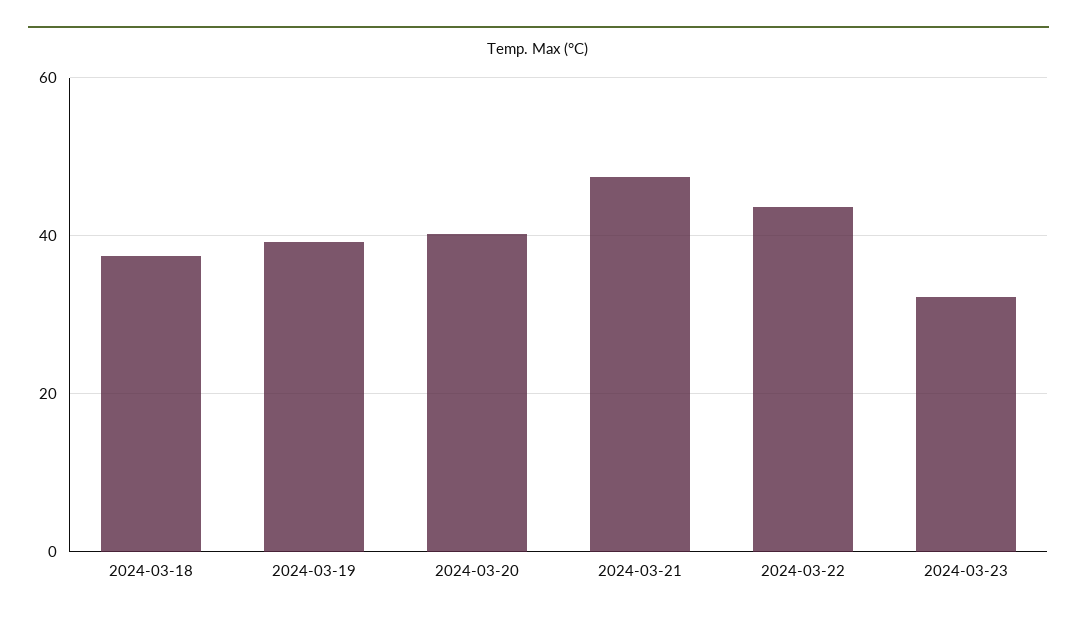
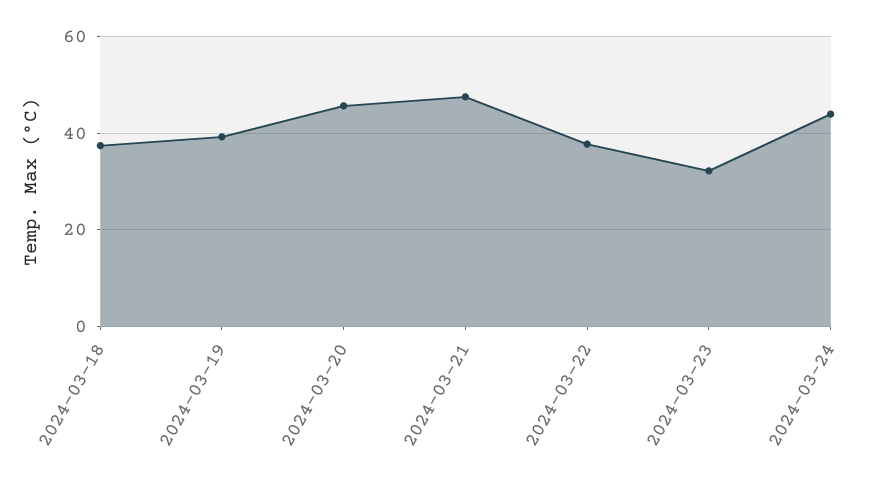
2024-03-20: 40 -> 46
2024-03-22: 44 -> 38
2024-03-24: none -> 44

